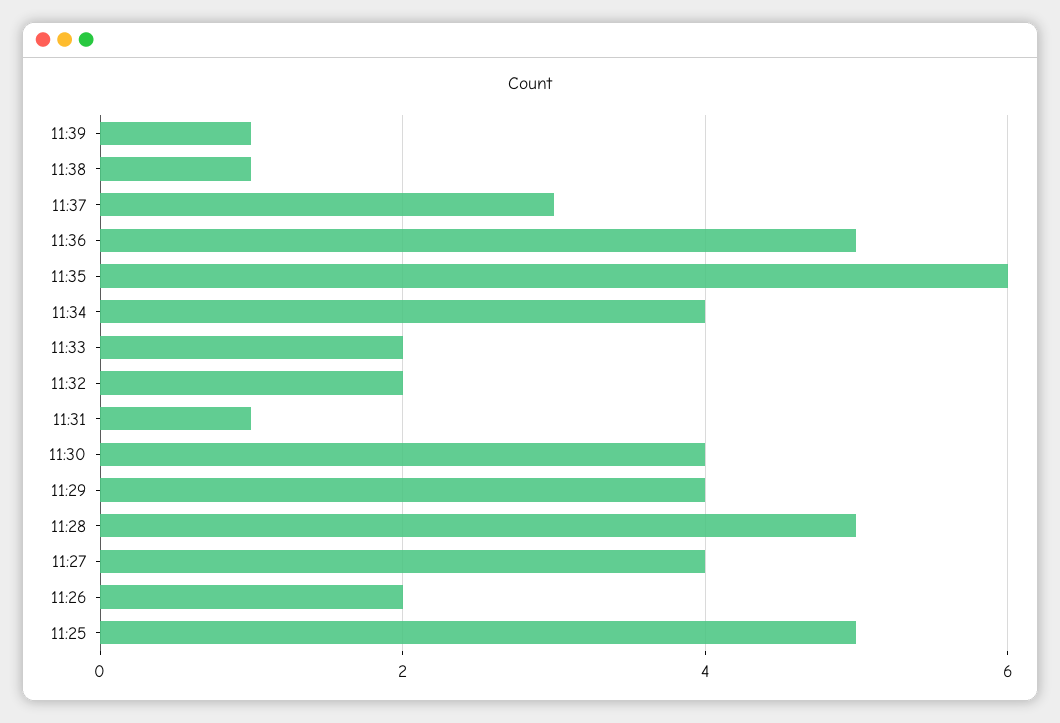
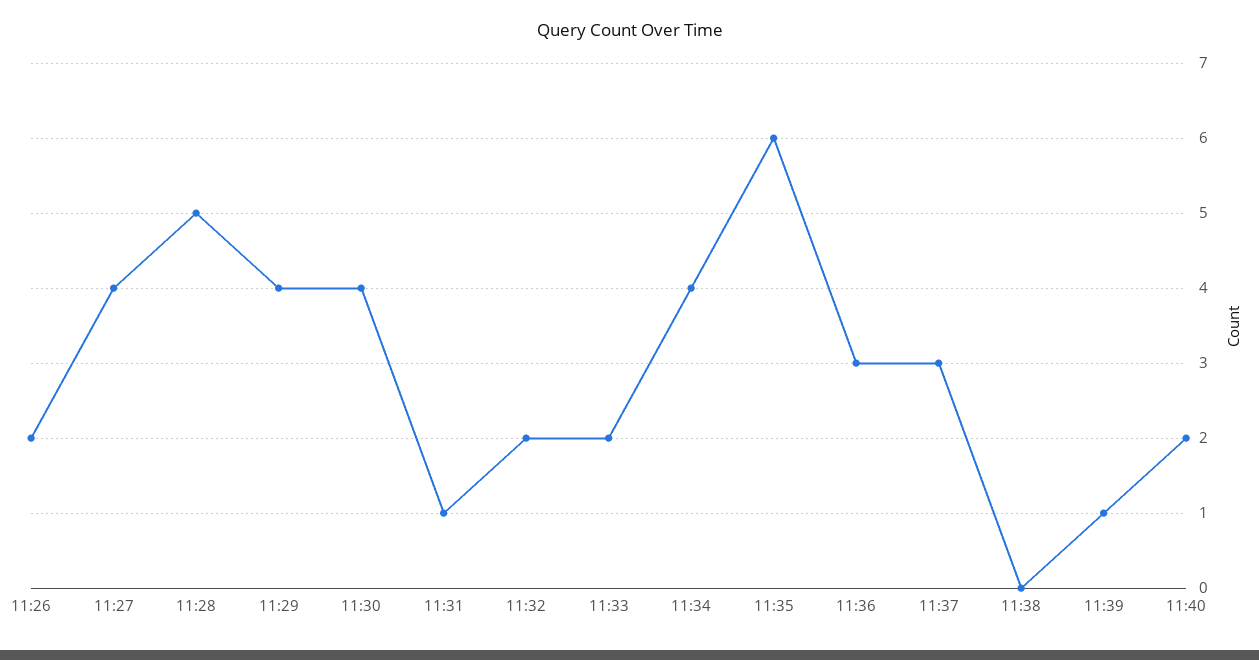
11:38: 1 -> 0
11:36: 5 -> 3
11:25: 5 -> none
11:40: none -> 2

